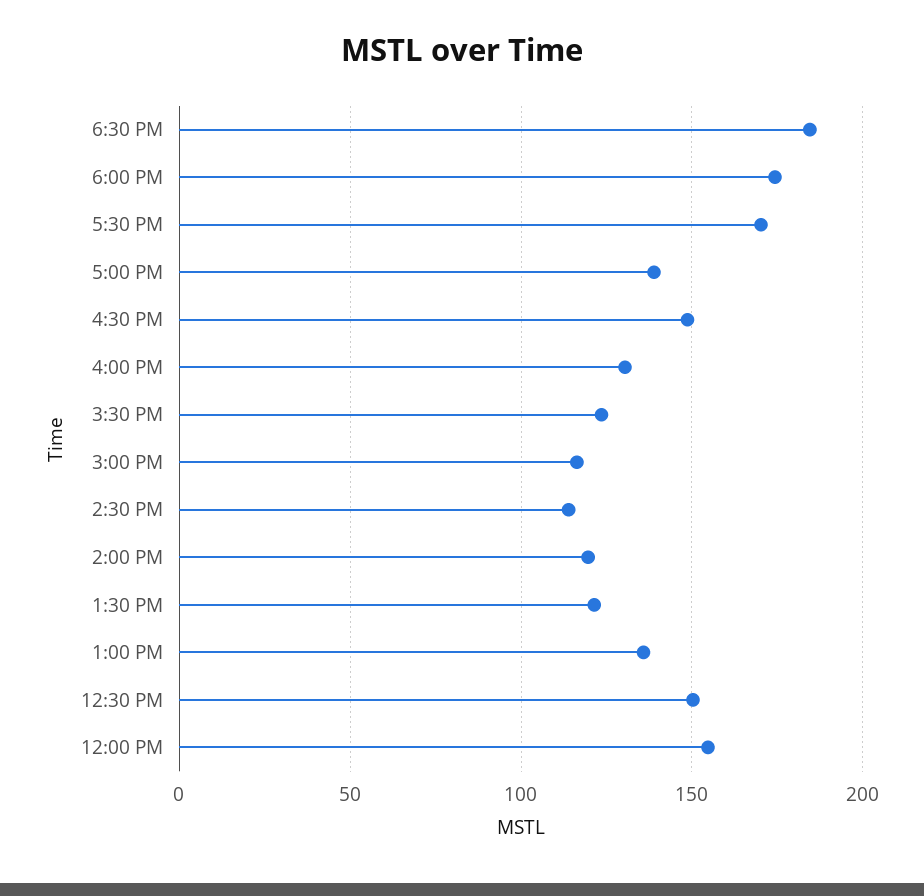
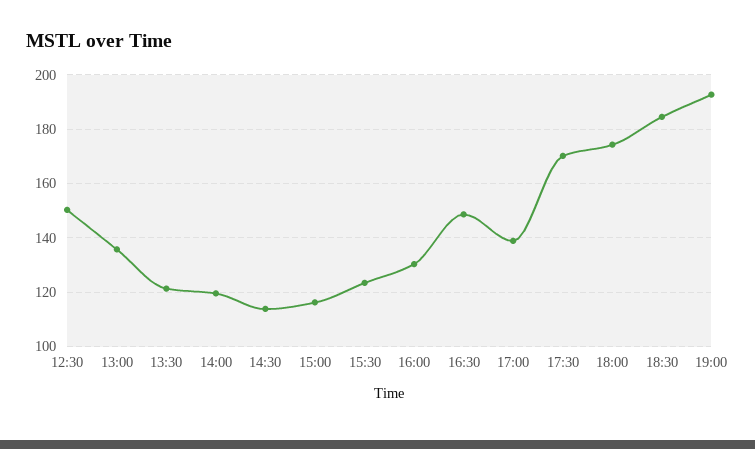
12:00 PM: 155 -> none
19:00: none -> 192.5

